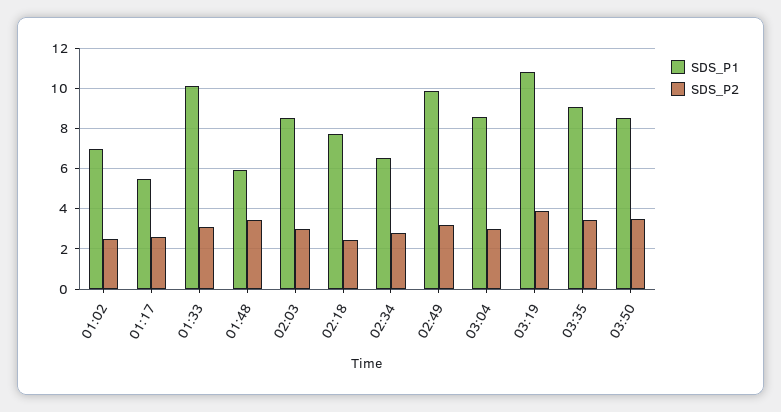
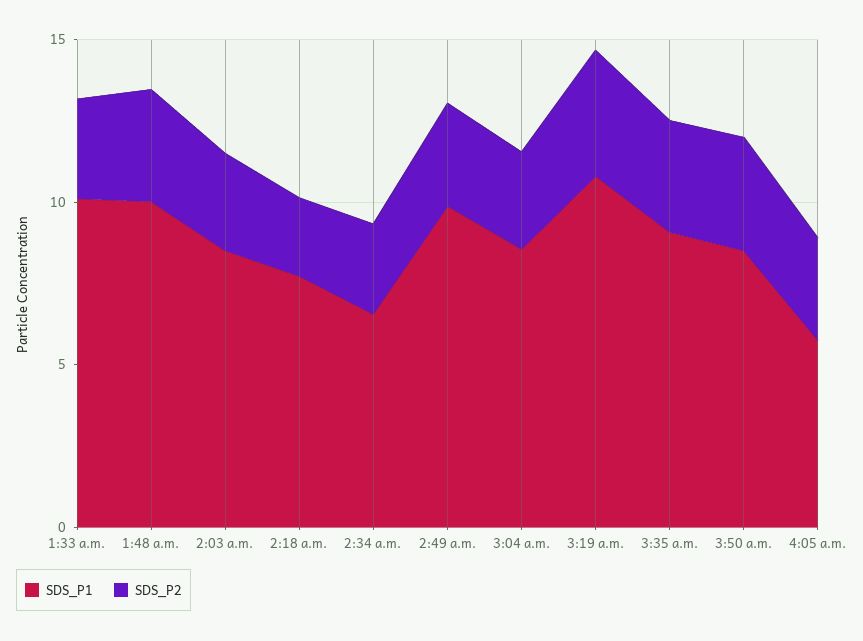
SDS_P1, 01:02: 7 -> none
SDS_P2, 01:02: 2.5 -> none
SDS_P1, 01:17: 5.5 -> none
SDS_P2, 01:17: 2.5 -> none
SDS_P1, 01:48: 6 -> 10
SDS_P1, 4:05 a.m.: none -> 6
SDS_P2, 4:05 a.m.: none -> 3

